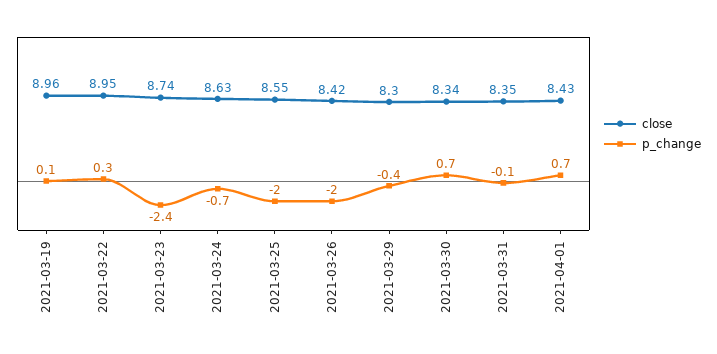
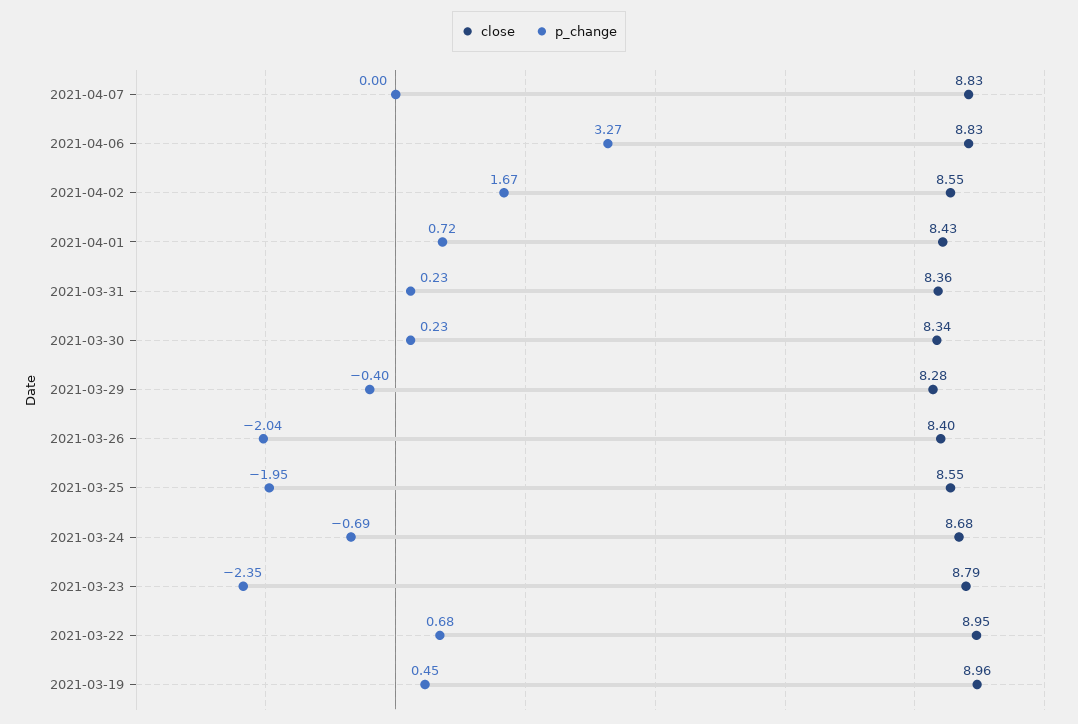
p_change, 2021-03-19: 0.1 -> 0.45
p_change, 2021-03-22: 0.3 -> 0.68
close, 2021-03-23: 8.74 -> 8.79
close, 2021-03-24: 8.63 -> 8.68
close, 2021-03-26: 8.42 -> 8.4
close, 2021-03-29: 8.3 -> 8.28
p_change, 2021-03-30: 0.7 -> 0.23
close, 2021-03-31: 8.35 -> 8.36
p_change, 2021-03-31: -0.1 -> 0.23
close, 2021-04-07: none -> 8.83
p_change, 2021-04-07: none -> 0
close, 2021-04-06: none -> 8.83
p_change, 2021-04-06: none -> 3.27
close, 2021-04-02: none -> 8.55
p_change, 2021-04-02: none -> 1.67

